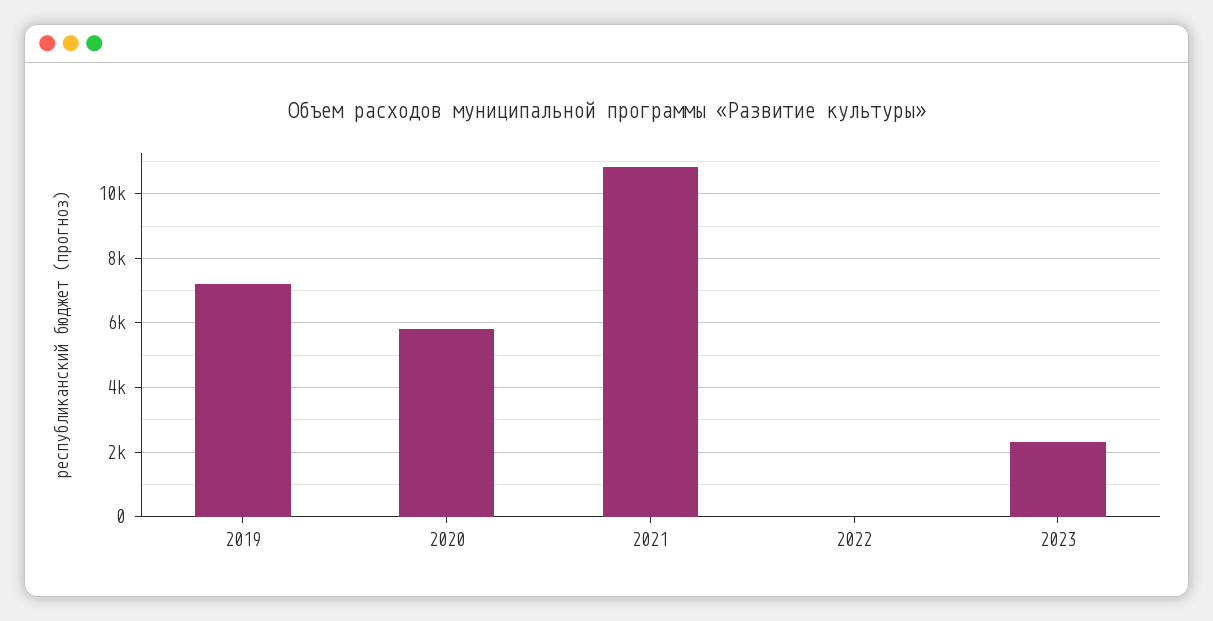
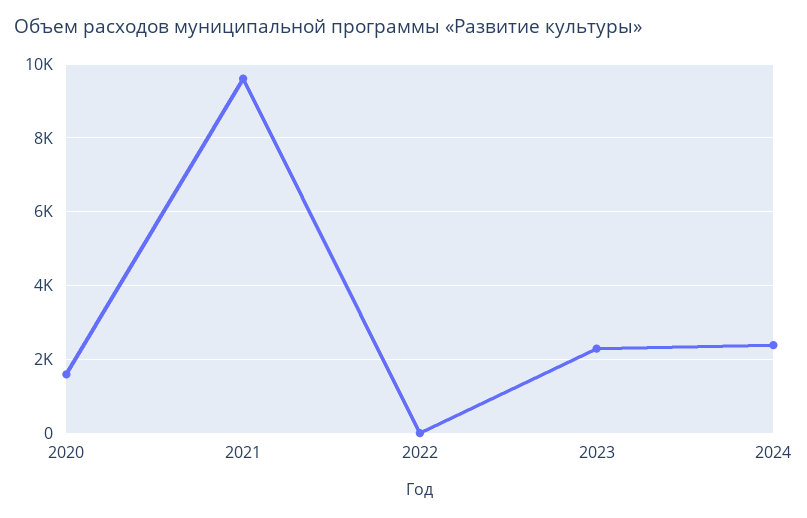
2019: 7200 -> none
2020: 5800 -> 1600
2021: 10800 -> 9600
2024: none -> 2400

